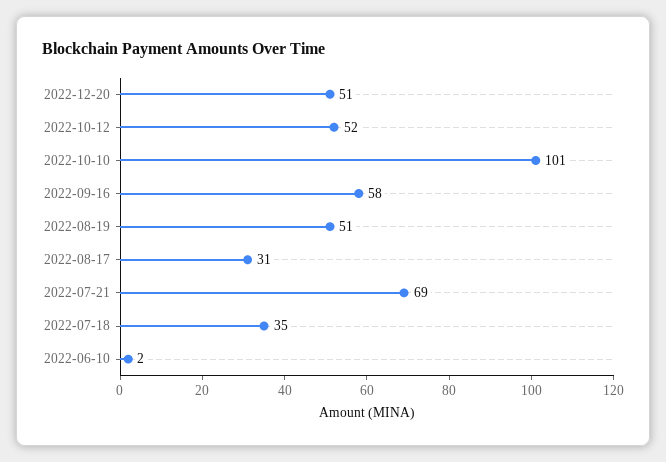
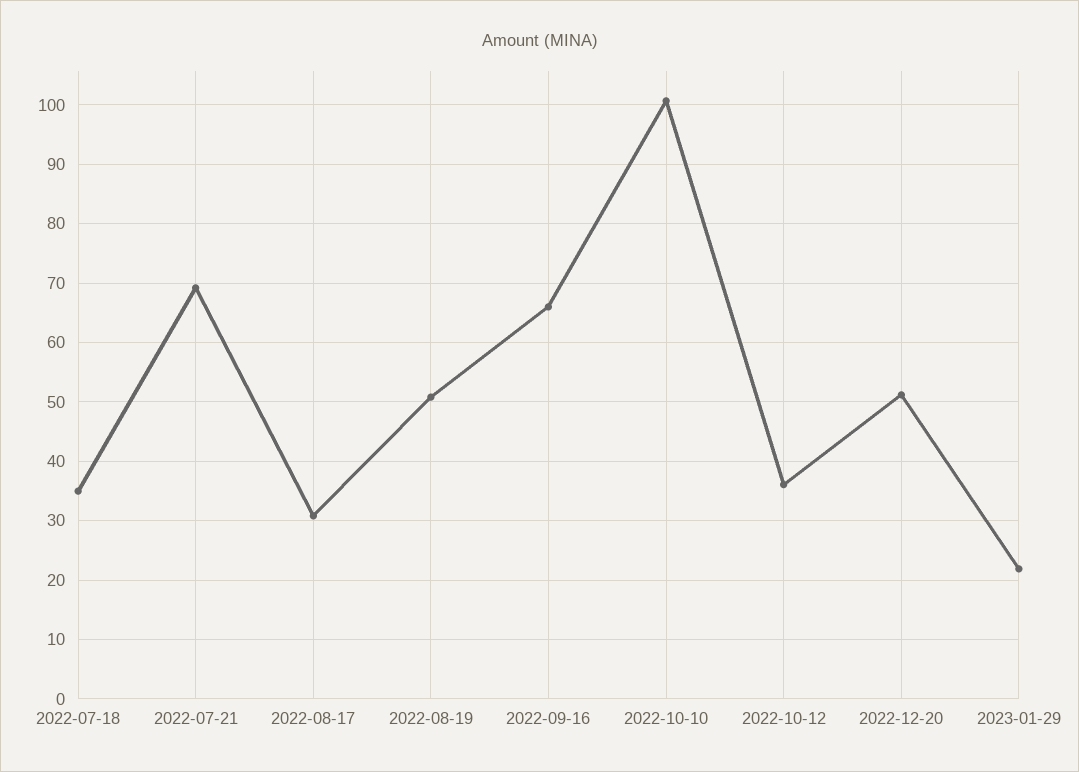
2022-10-12: 52 -> 36
2022-09-16: 58 -> 66
2022-06-10: 2 -> none
2023-01-29: none -> 22

